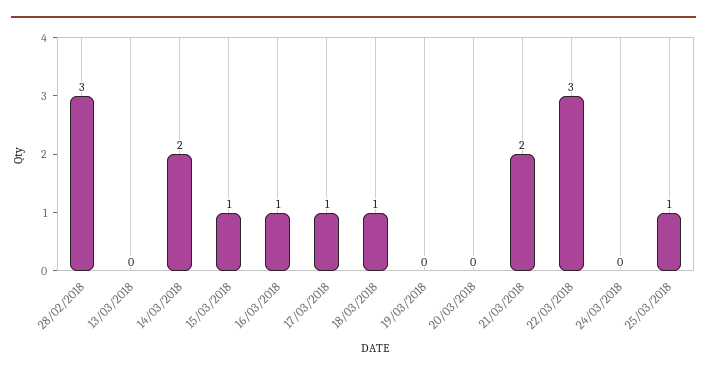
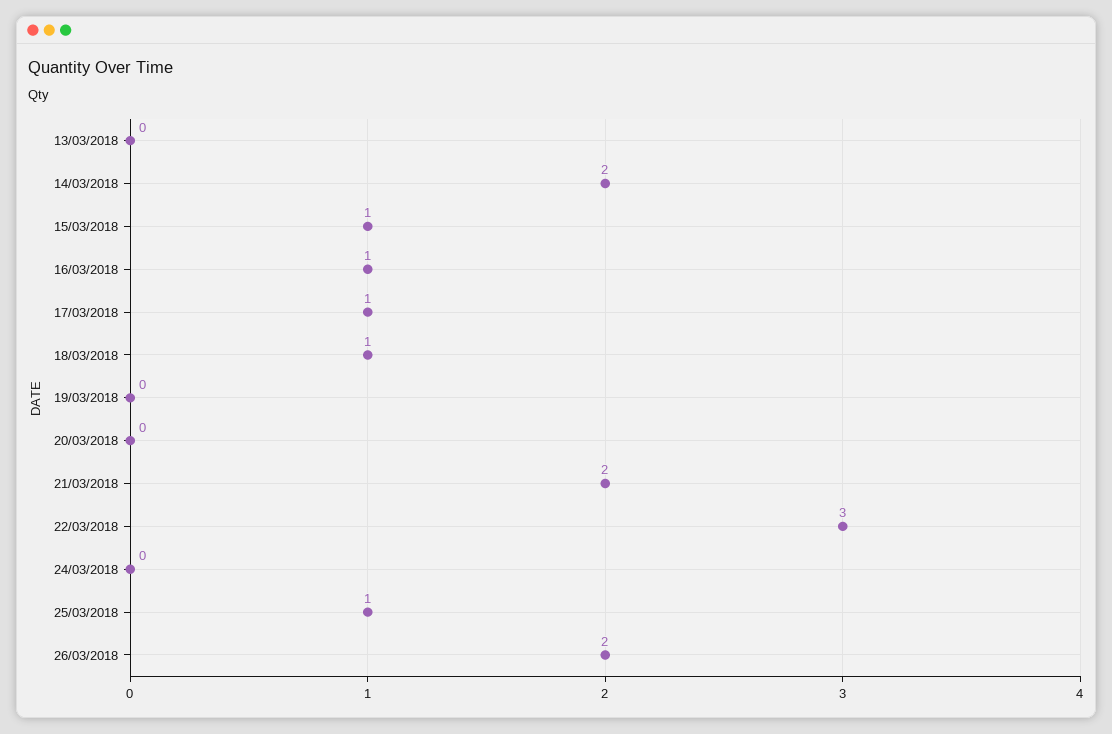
28/02/2018: 3 -> none
26/03/2018: none -> 2

